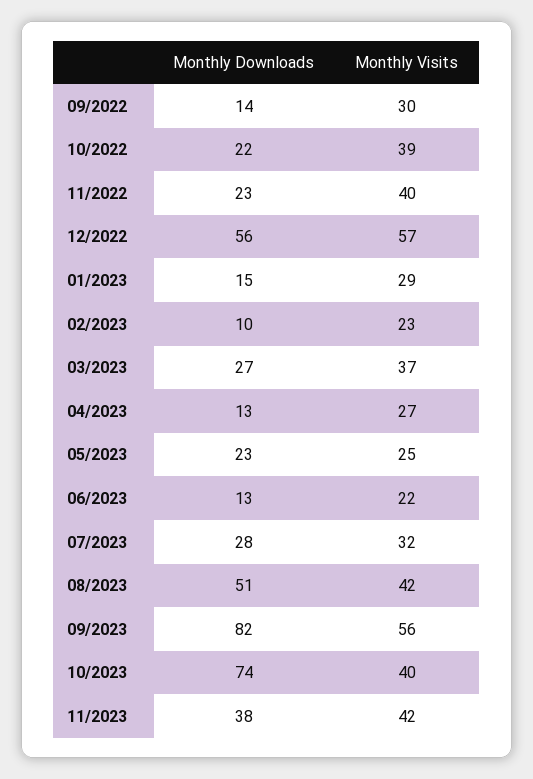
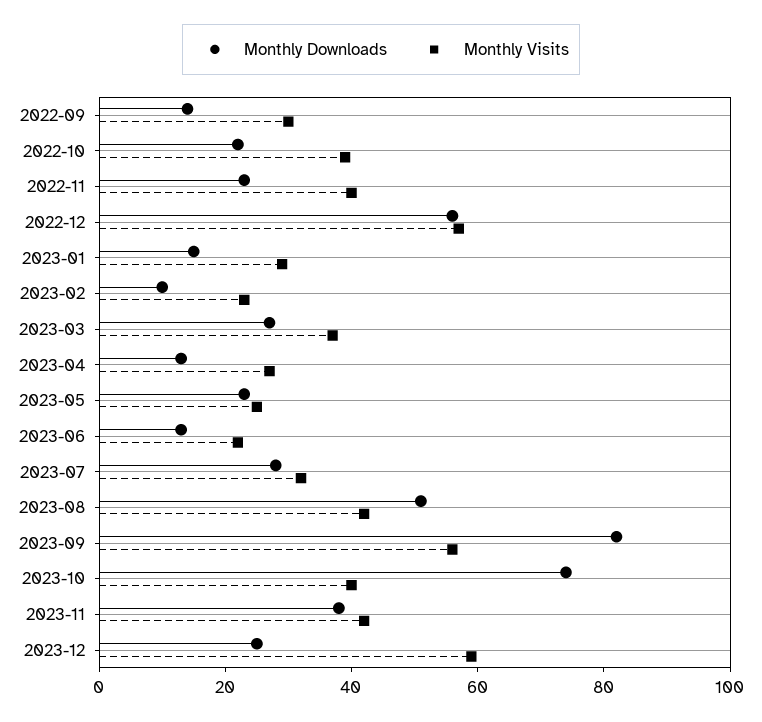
Monthly Downloads, 2023-12: none -> 25
Monthly Visits, 2023-12: none -> 60

